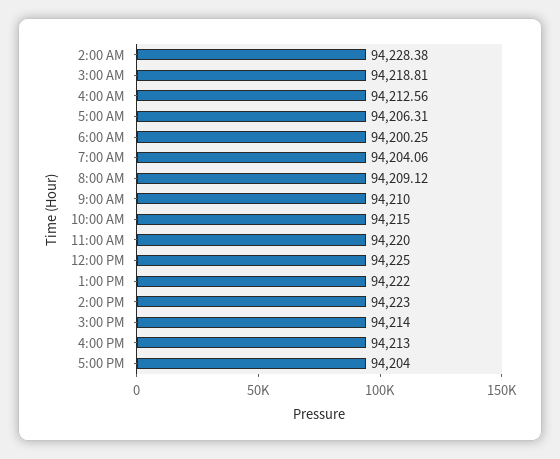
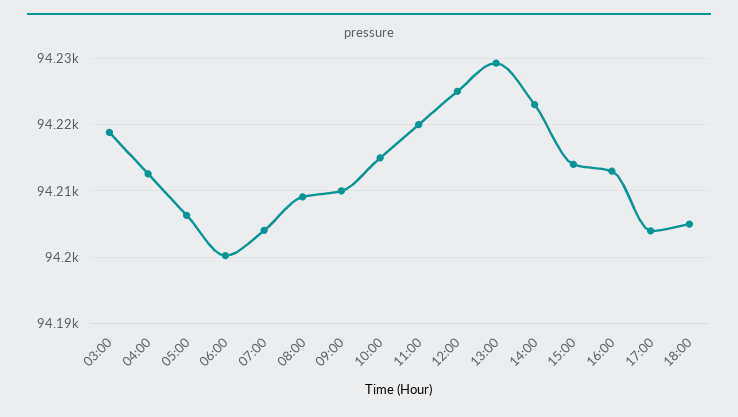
2:00 AM: 94228.38 -> none
1:00 PM: 94222 -> 94229
18:00: none -> 94205

